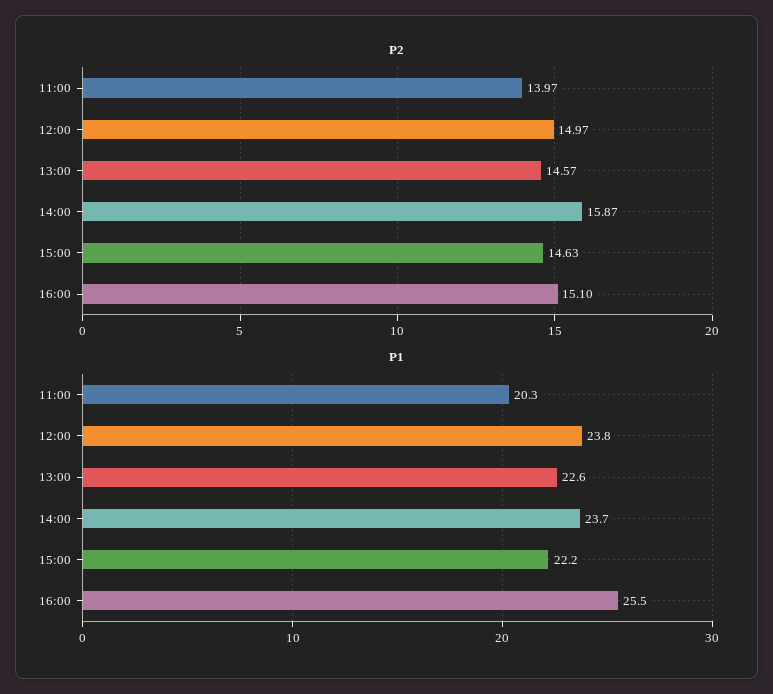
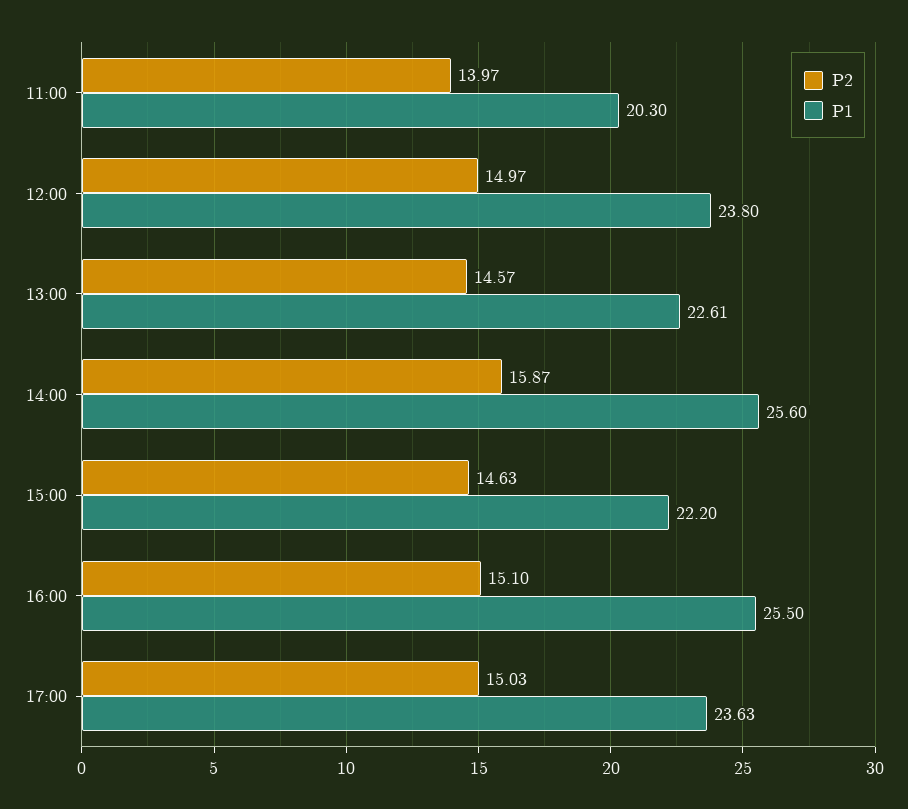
P1, 14:00: 23.7 -> 25.6
P2, 17:00: none -> 15.03
P1, 17:00: none -> 23.63

